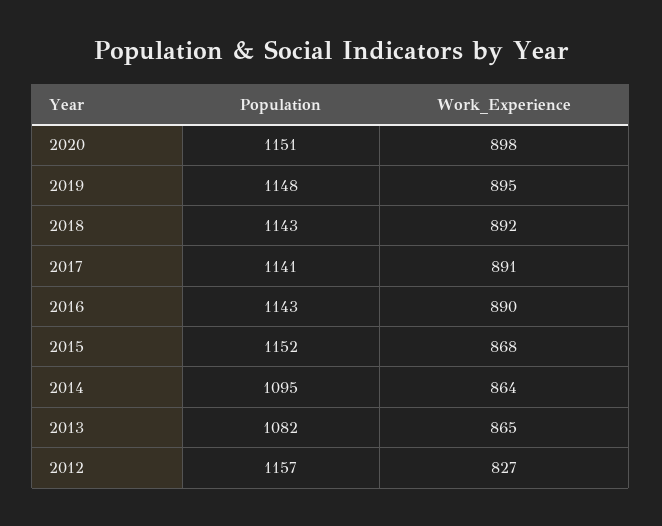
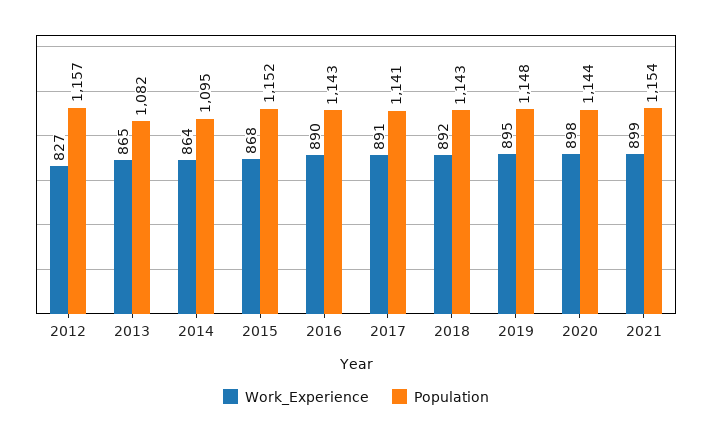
Population, 2020: 1151 -> 1144
Work_Experience, 2021: none -> 899
Population, 2021: none -> 1154

